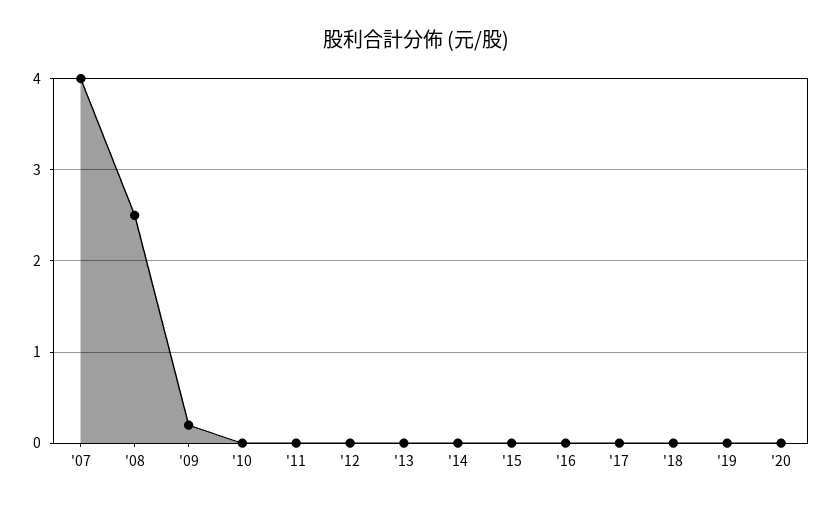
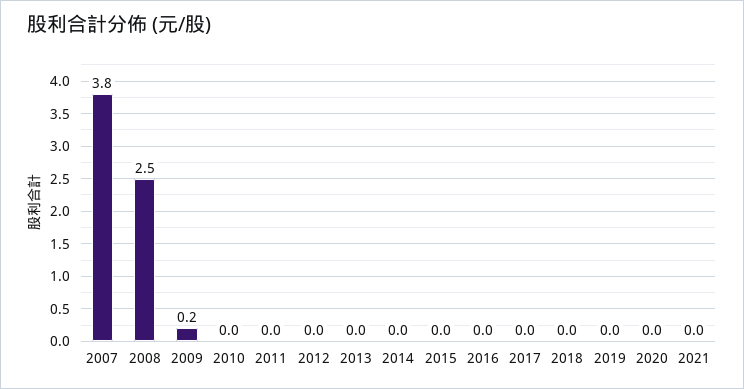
'07: 4 -> 3.8
2021: none -> 0

